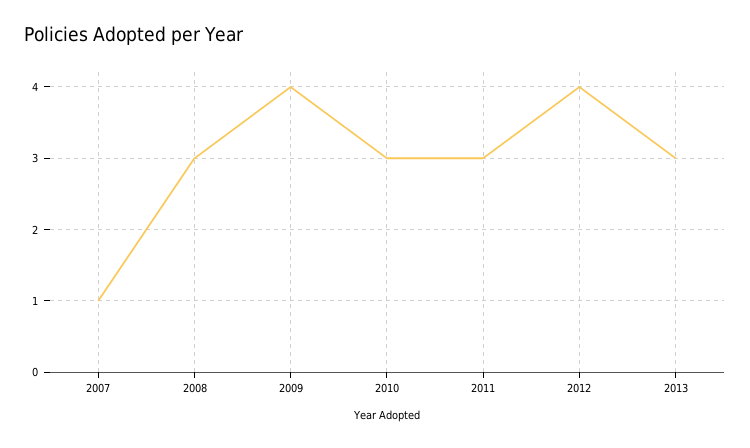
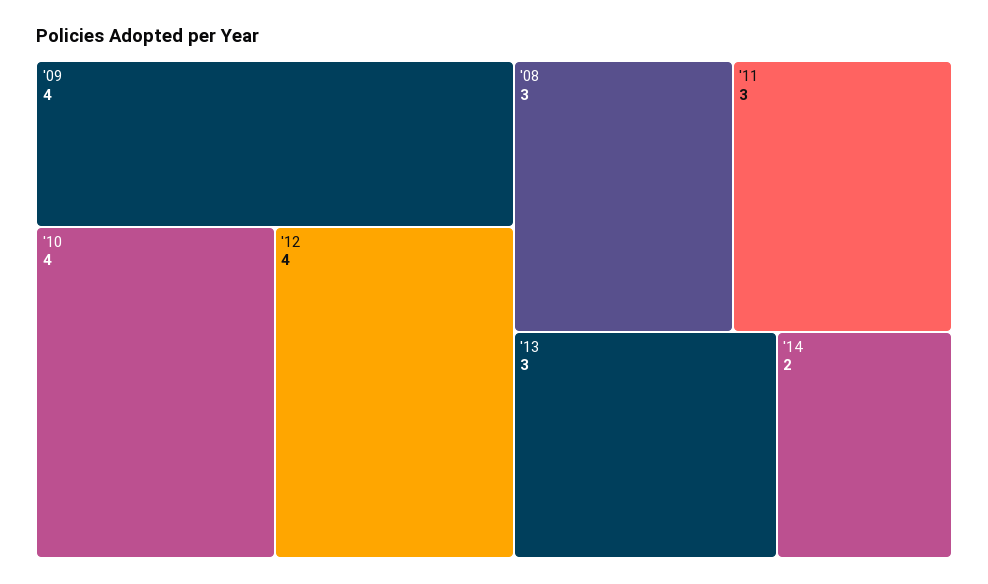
2007: 1 -> none
2010: 3 -> 4
'14: none -> 2

